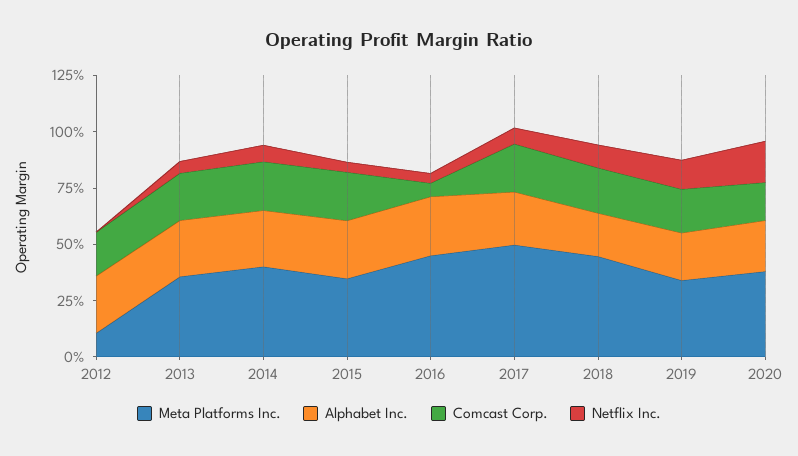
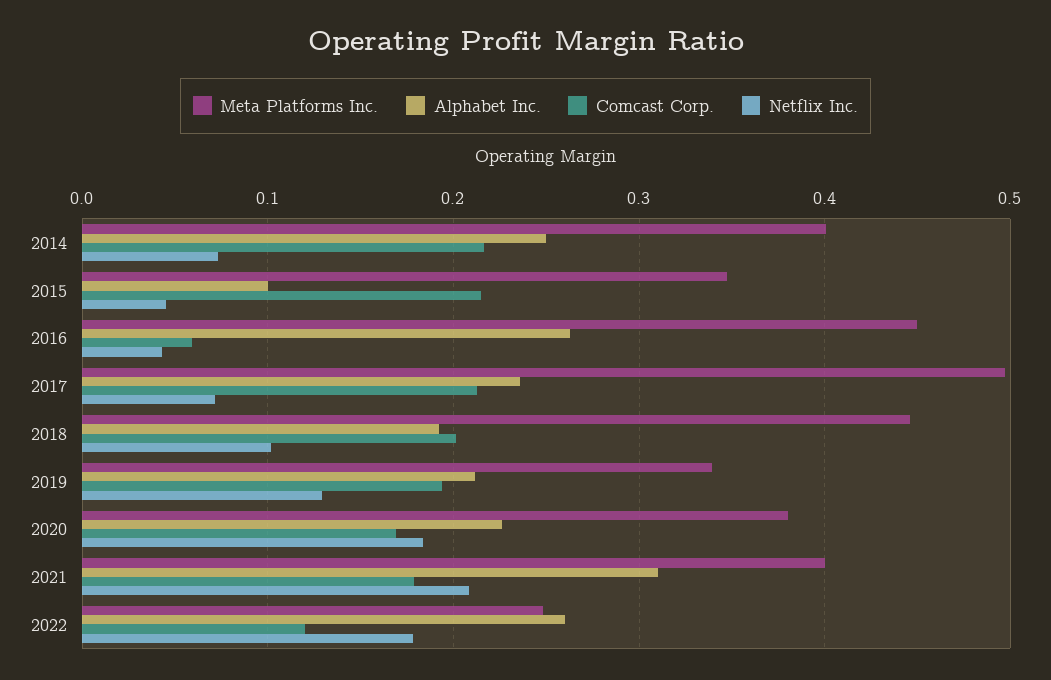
Meta Platforms Inc., 2012: 0.1 -> none
Alphabet Inc., 2012: 0.25 -> none
Comcast Corp., 2012: 0.2 -> none
Netflix Inc., 2012: 0 -> none
Meta Platforms Inc., 2013: 0.35 -> none
Alphabet Inc., 2013: 0.25 -> none
Comcast Corp., 2013: 0.2 -> none
Netflix Inc., 2013: 0.05 -> none
Alphabet Inc., 2015: 0.25 -> 0.1
Meta Platforms Inc., 2021: none -> 0.4
Alphabet Inc., 2021: none -> 0.31
Comcast Corp., 2021: none -> 0.18
Netflix Inc., 2021: none -> 0.21
Meta Platforms Inc., 2022: none -> 0.25
Alphabet Inc., 2022: none -> 0.26
Comcast Corp., 2022: none -> 0.12
Netflix Inc., 2022: none -> 0.18

